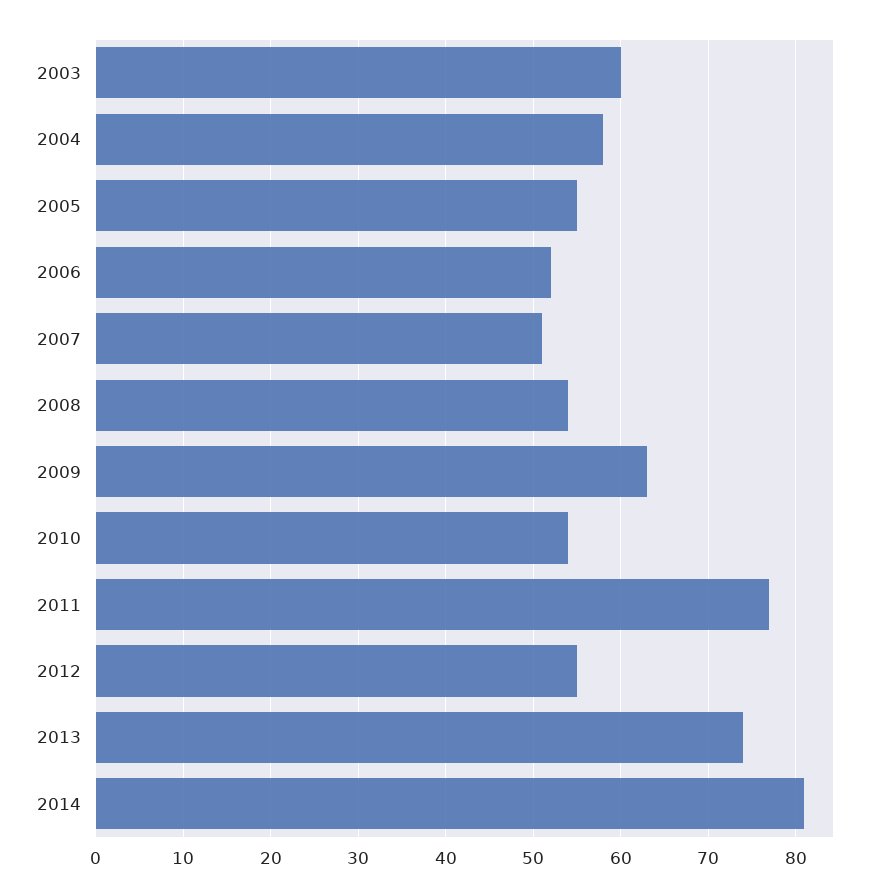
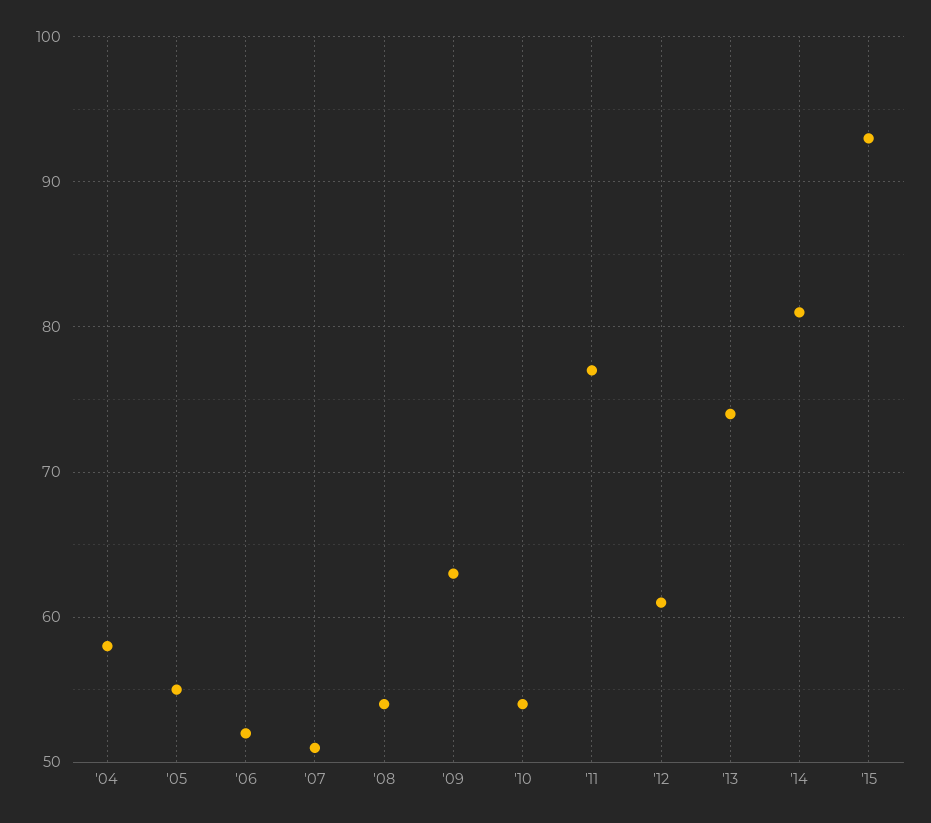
2003: 60 -> none
2012: 55 -> 61
'15: none -> 93

